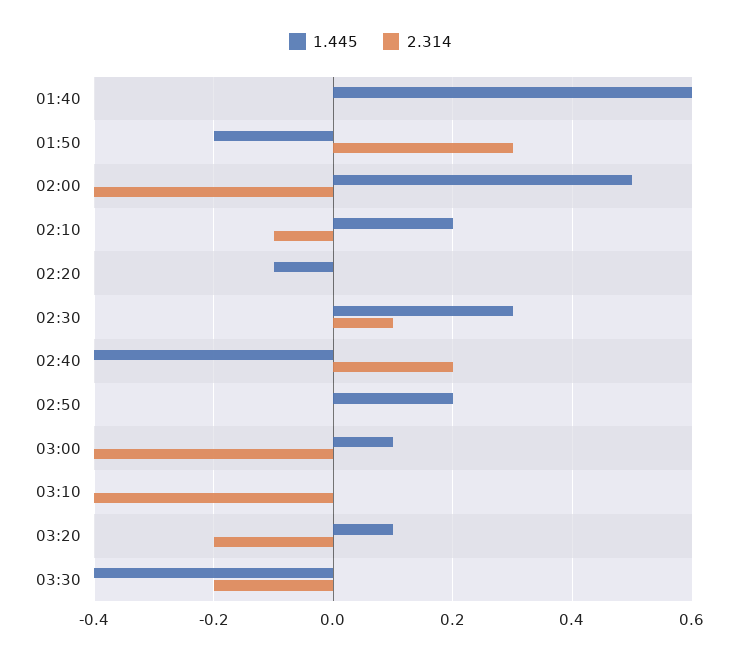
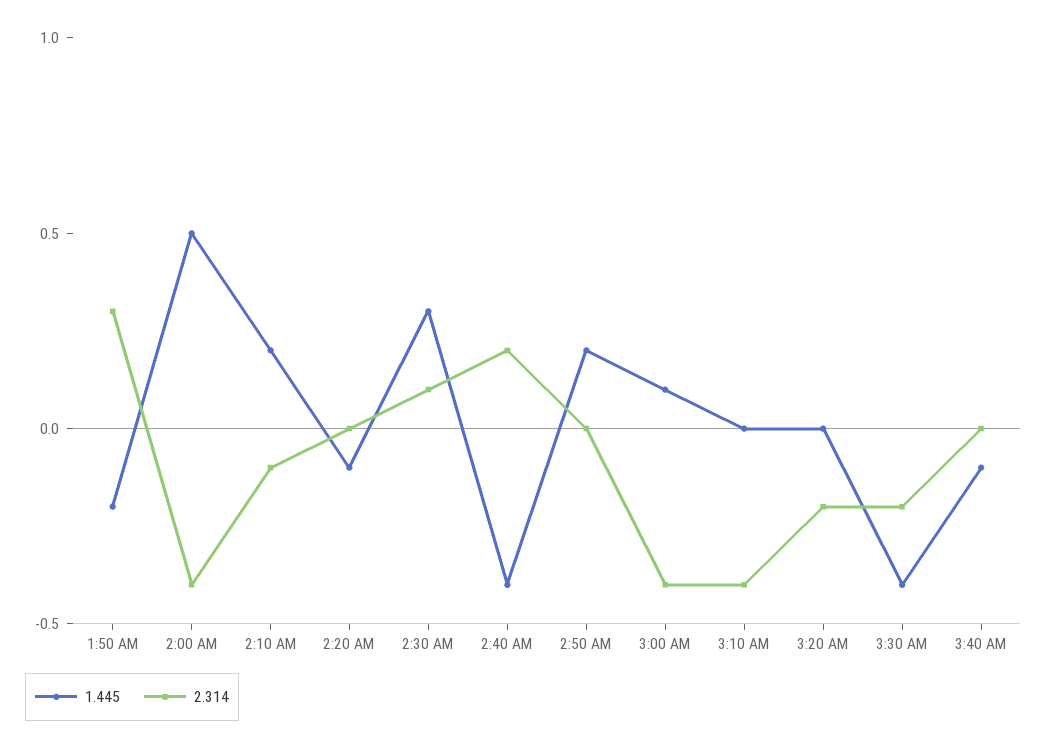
1.445, 01:40: 0.6 -> none
2.314, 01:40: 0 -> none
1.445, 03:20: 0.1 -> 0
1.445, 3:40 AM: none -> -0.1
2.314, 3:40 AM: none -> 0

